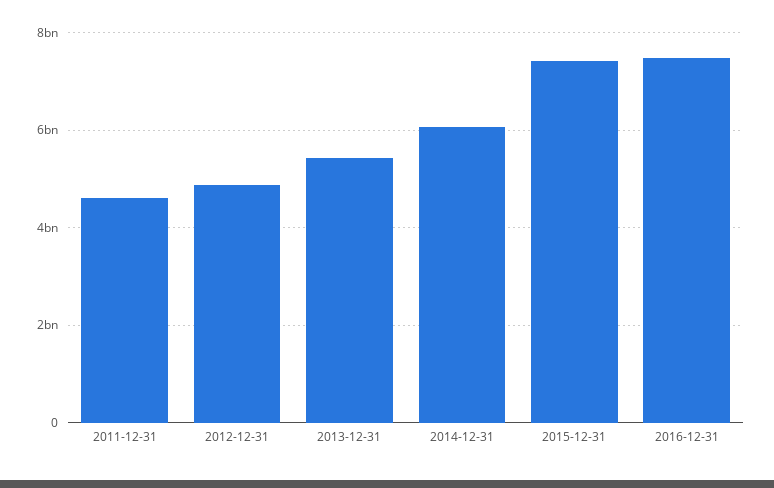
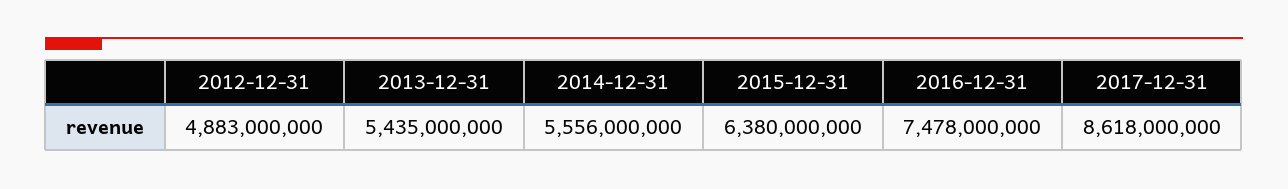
2011-12-31: 4600000000 -> none
2014-12-31: 6000000000 -> 5556000000
2015-12-31: 7400000000 -> 6380000000
2017-12-31: none -> 8618000000

